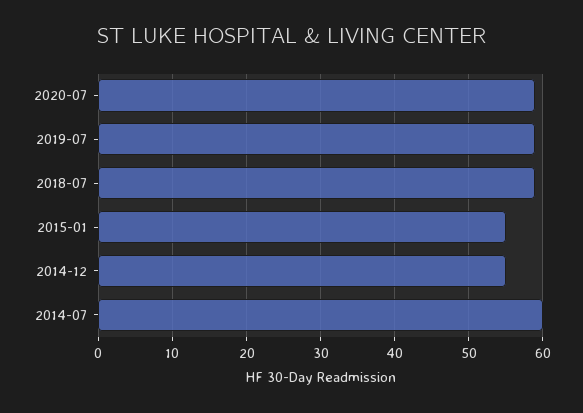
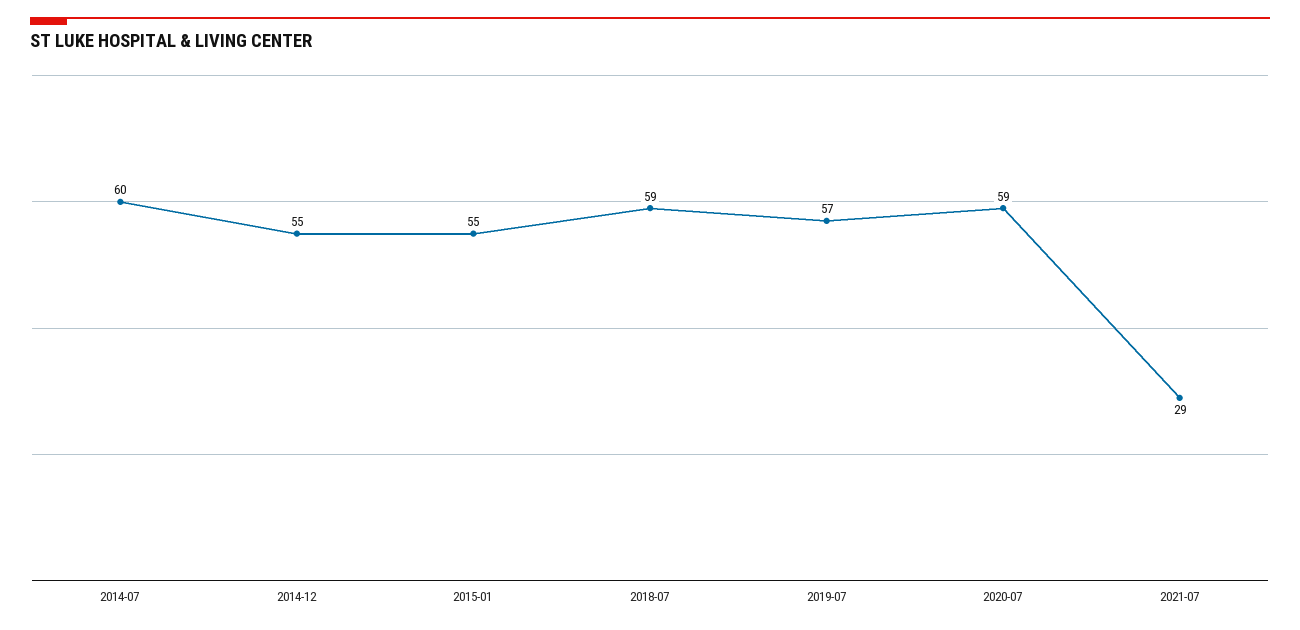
2019-07: 59 -> 57
2021-07: none -> 29

